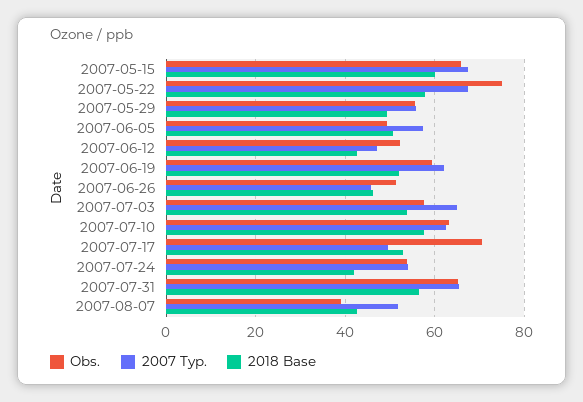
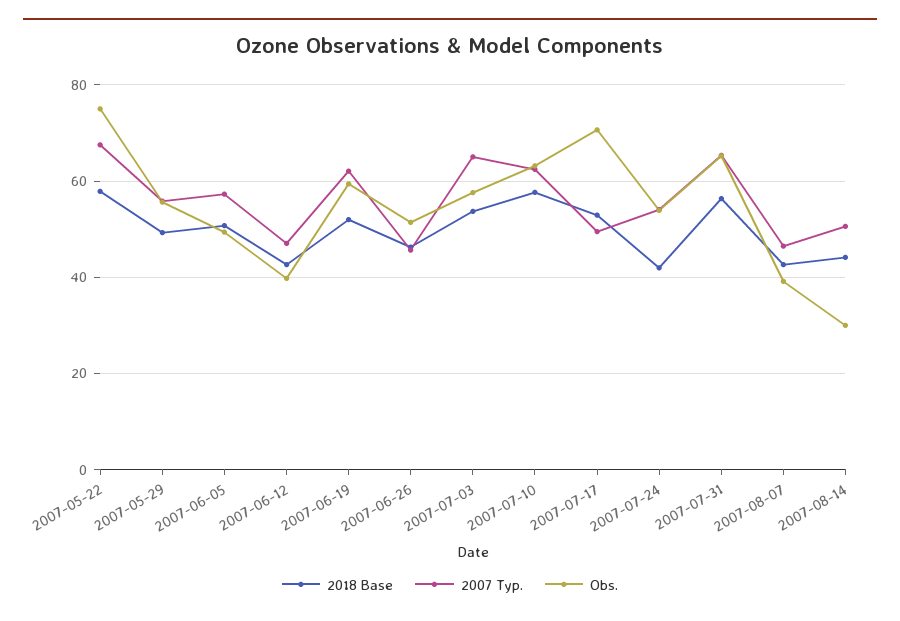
Obs., 2007-05-15: 66 -> none
2007 Typ., 2007-05-15: 68 -> none
2018 Base, 2007-05-15: 60 -> none
Obs., 2007-06-12: 52 -> 40
2007 Typ., 2007-08-07: 52 -> 46
2018 Base, 2007-08-14: none -> 44
2007 Typ., 2007-08-14: none -> 50
Obs., 2007-08-14: none -> 30

